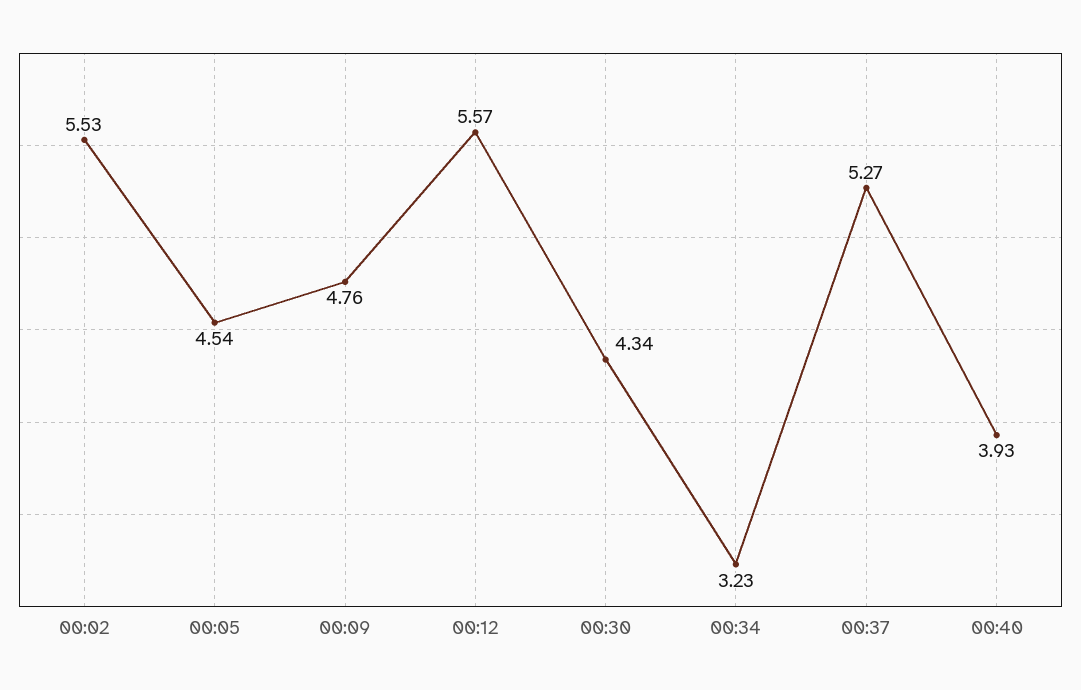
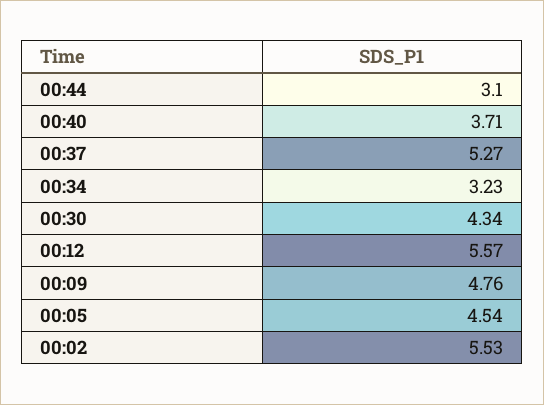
00:40: 3.93 -> 3.71
00:44: none -> 3.1

